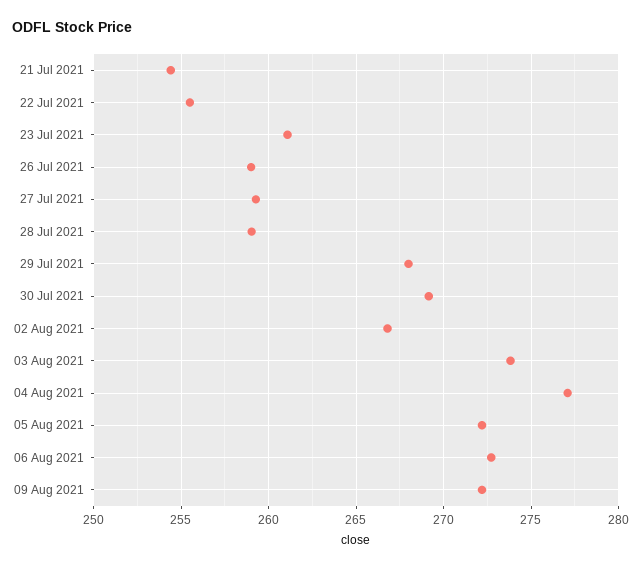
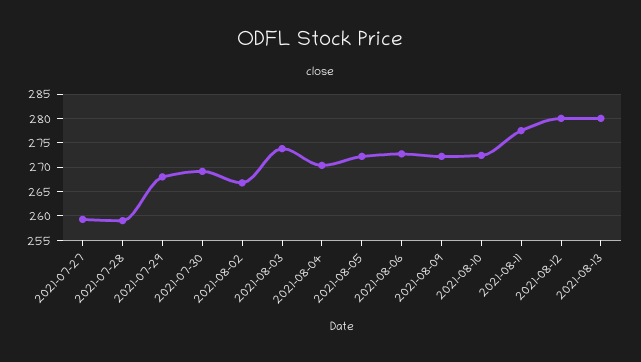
21 Jul 2021: 254.5 -> none
22 Jul 2021: 255.5 -> none
23 Jul 2021: 261 -> none
26 Jul 2021: 259 -> none
04 Aug 2021: 277 -> 270
2021-08-10: none -> 272.5
2021-08-11: none -> 277.5
2021-08-12: none -> 280
2021-08-13: none -> 280

